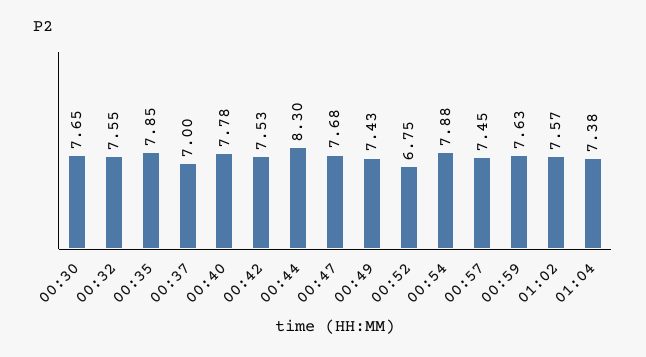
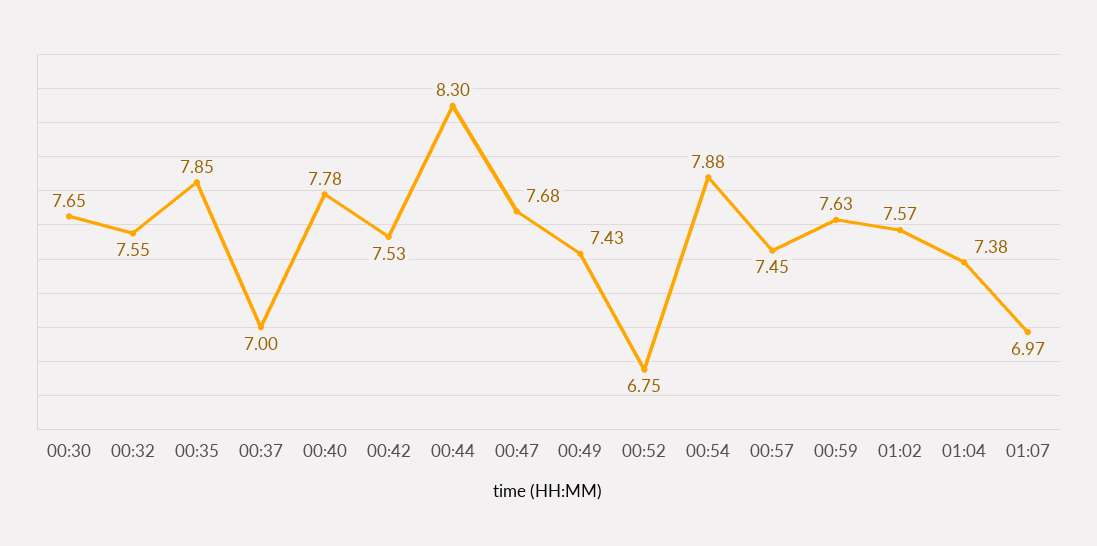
01:07: none -> 6.97

